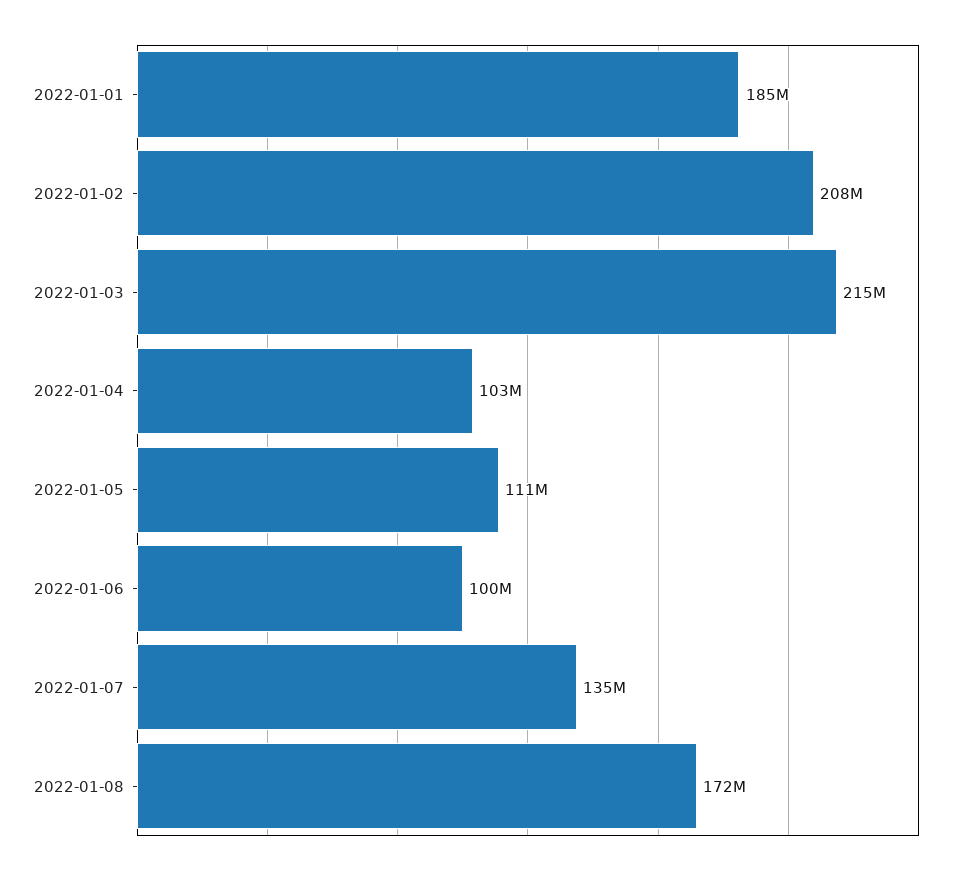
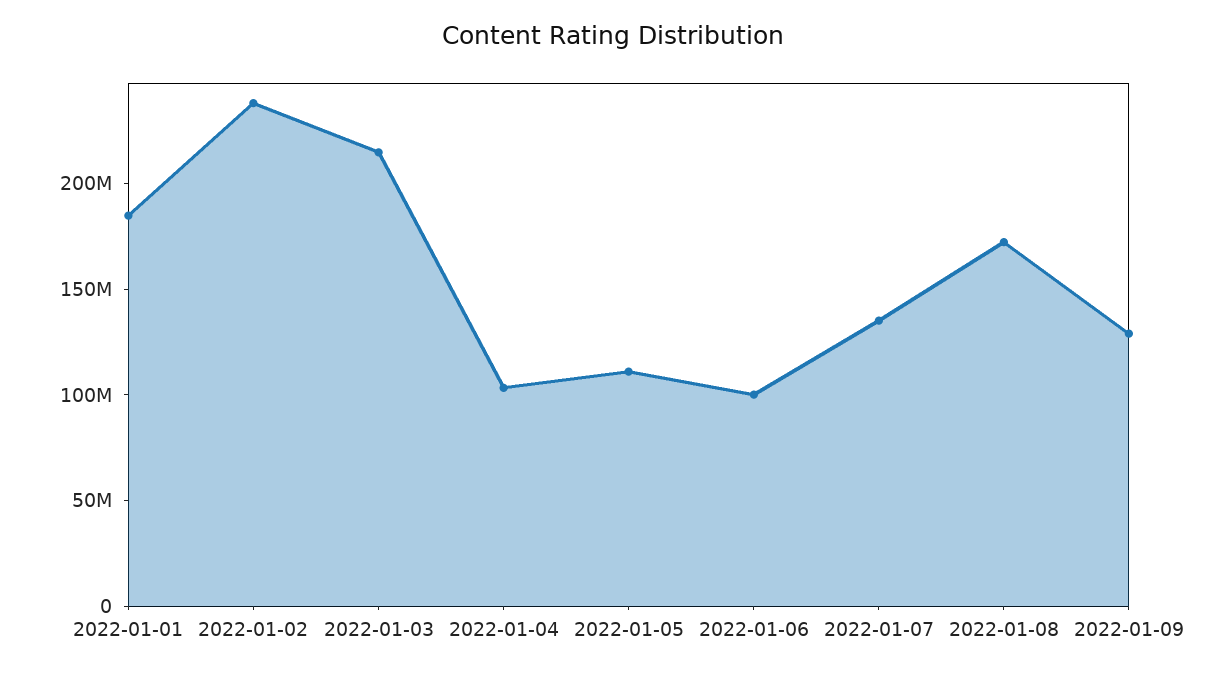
2022-01-02: 208000000 -> 240000000
2022-01-09: none -> 130000000

